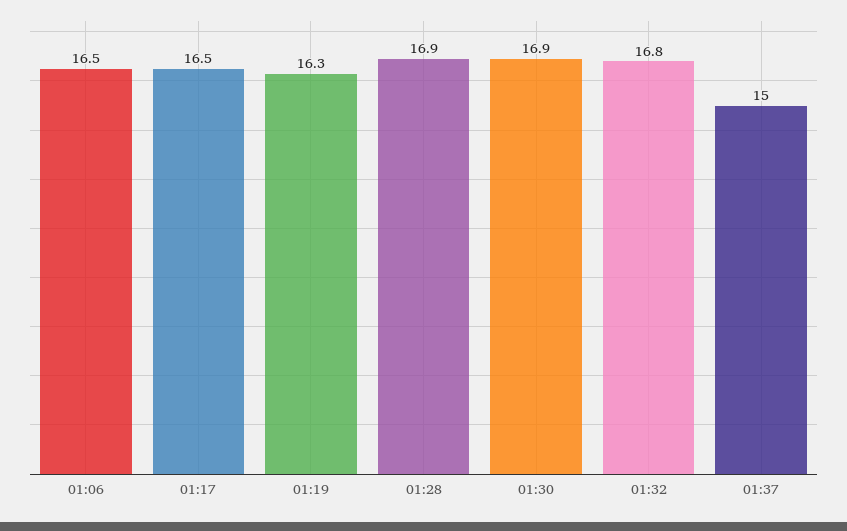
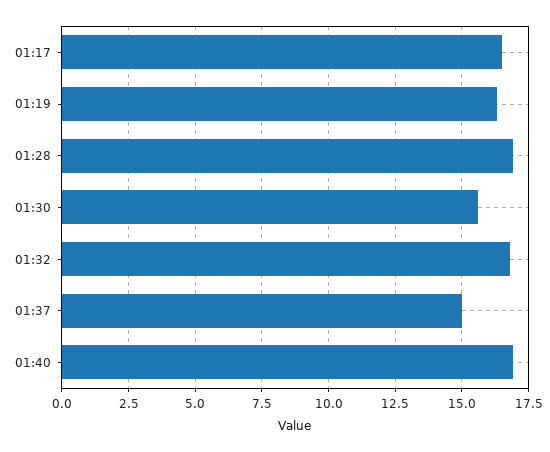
01:06: 16.5 -> none
01:30: 16.9 -> 15.5
01:40: none -> 17

